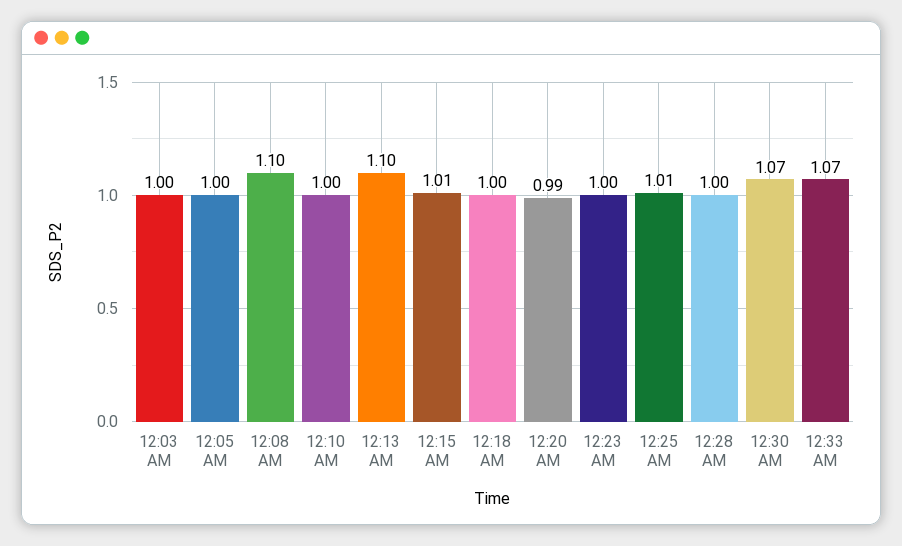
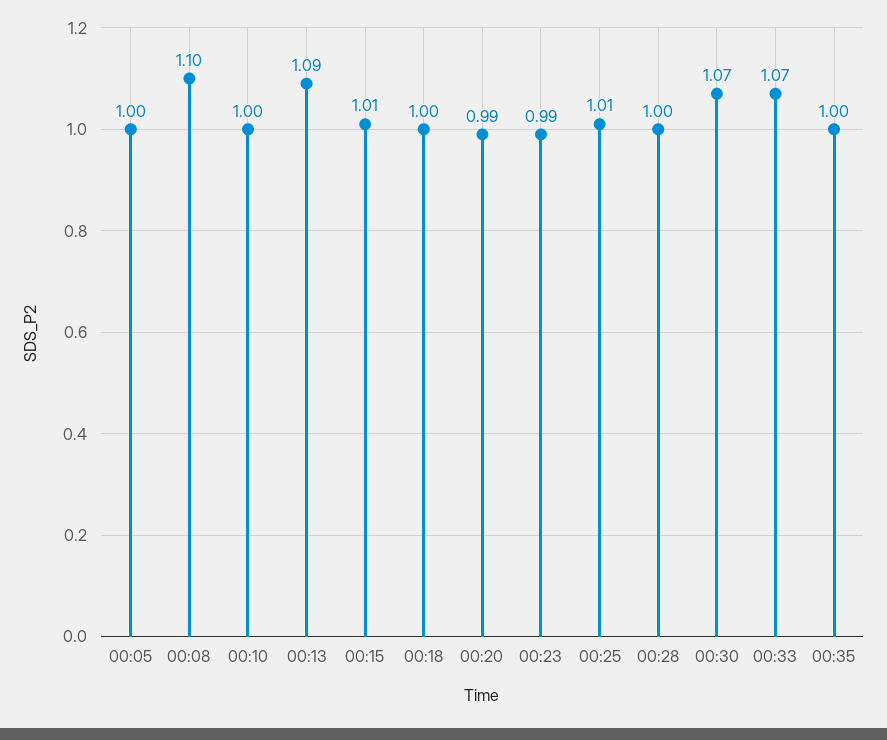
12:03 AM: 1 -> none
12:13 AM: 1.1 -> 1.09
12:23 AM: 1 -> 0.99
00:35: none -> 1

